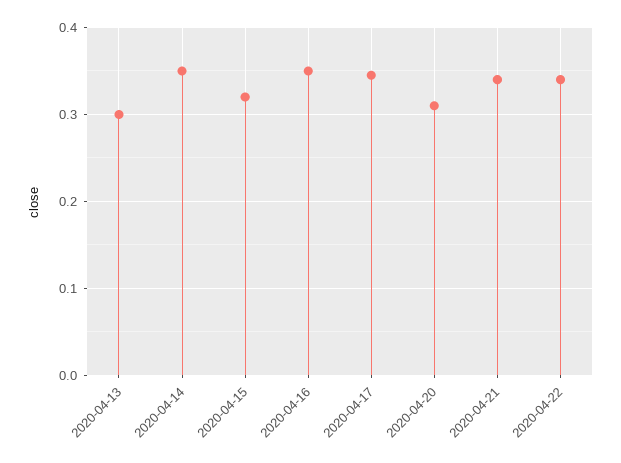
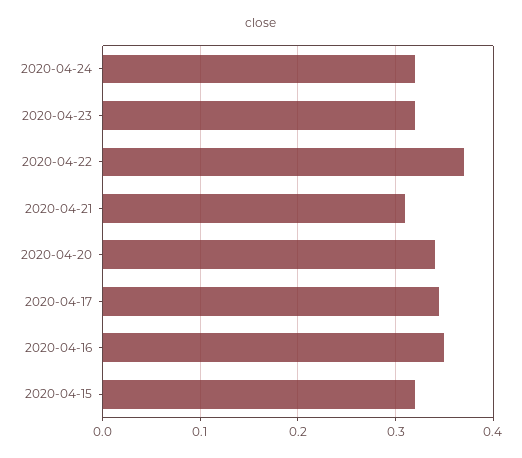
2020-04-13: 0.3 -> none
2020-04-14: 0.35 -> none
2020-04-20: 0.31 -> 0.34
2020-04-21: 0.34 -> 0.31
2020-04-22: 0.34 -> 0.37
2020-04-24: none -> 0.32
2020-04-23: none -> 0.32

